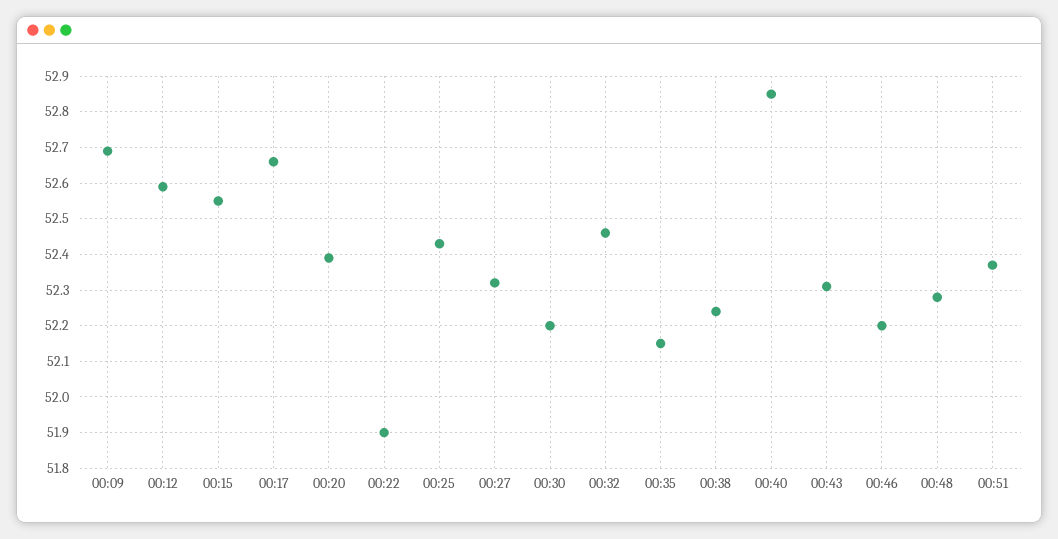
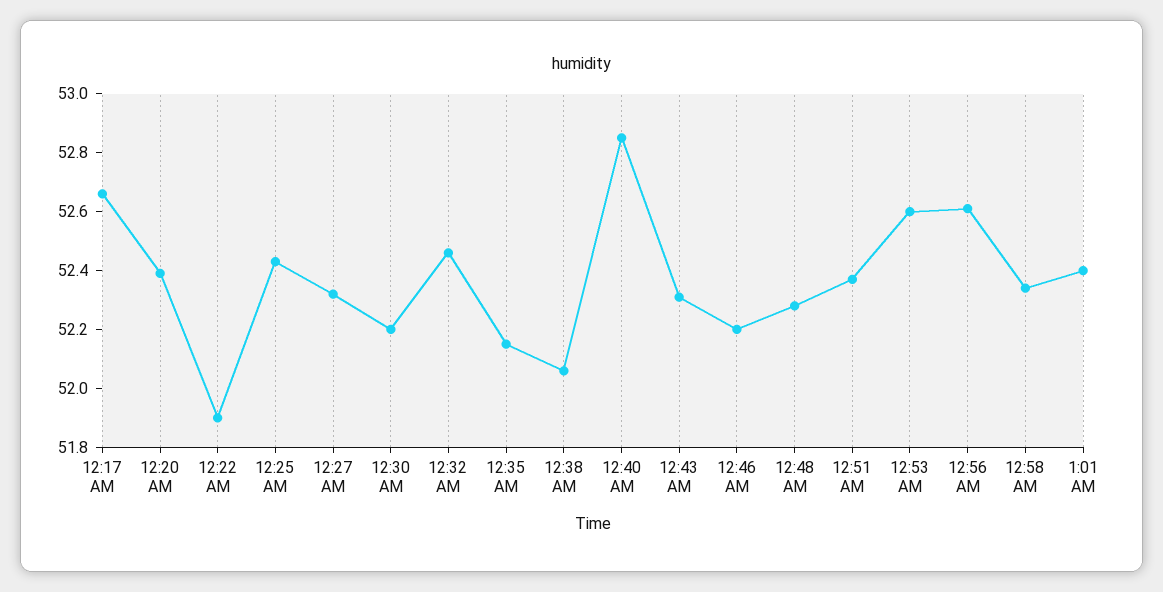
00:09: 52.7 -> none
00:12: 52.6 -> none
00:15: 52.55 -> none
00:38: 52.25 -> 52.05
12:53 AM: none -> 52.6
12:56 AM: none -> 52.6
12:58 AM: none -> 52.35
1:01 AM: none -> 52.4

